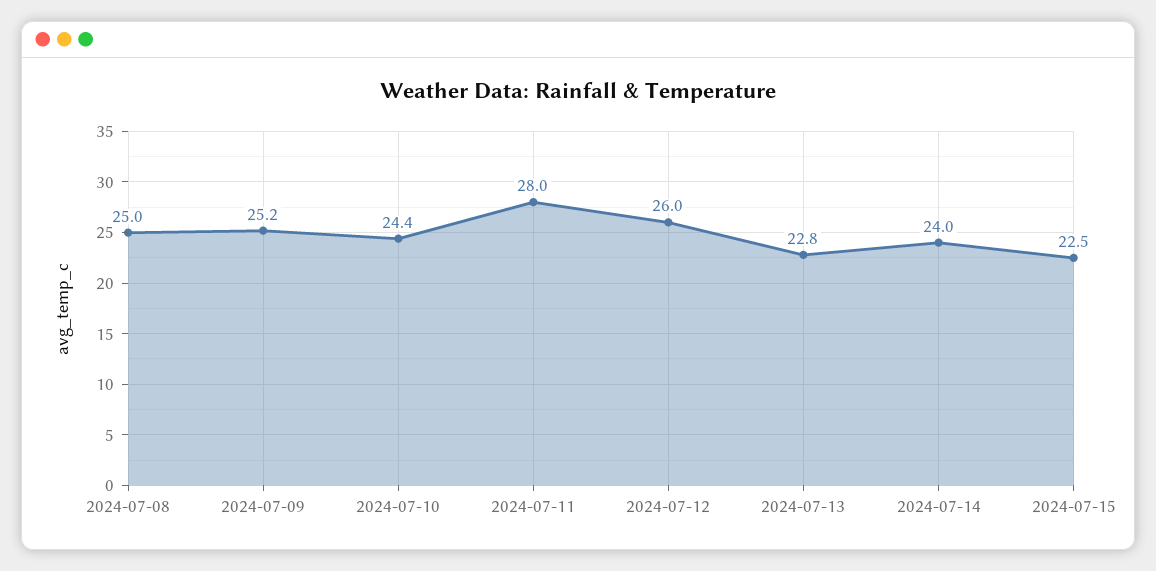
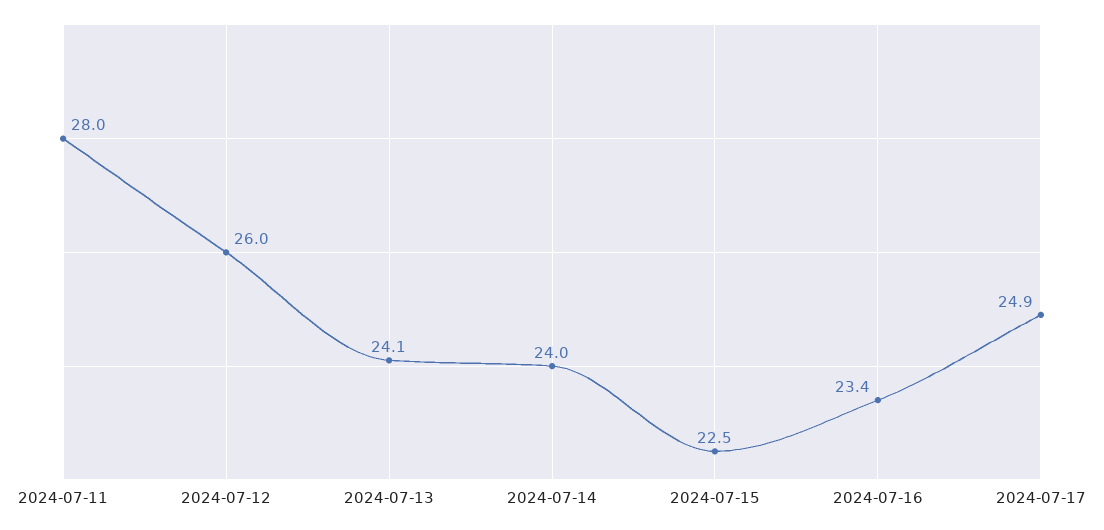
2024-07-08: 25 -> none
2024-07-09: 25.2 -> none
2024-07-10: 24.4 -> none
2024-07-13: 22.8 -> 24.1
2024-07-16: none -> 23.4
2024-07-17: none -> 24.9

